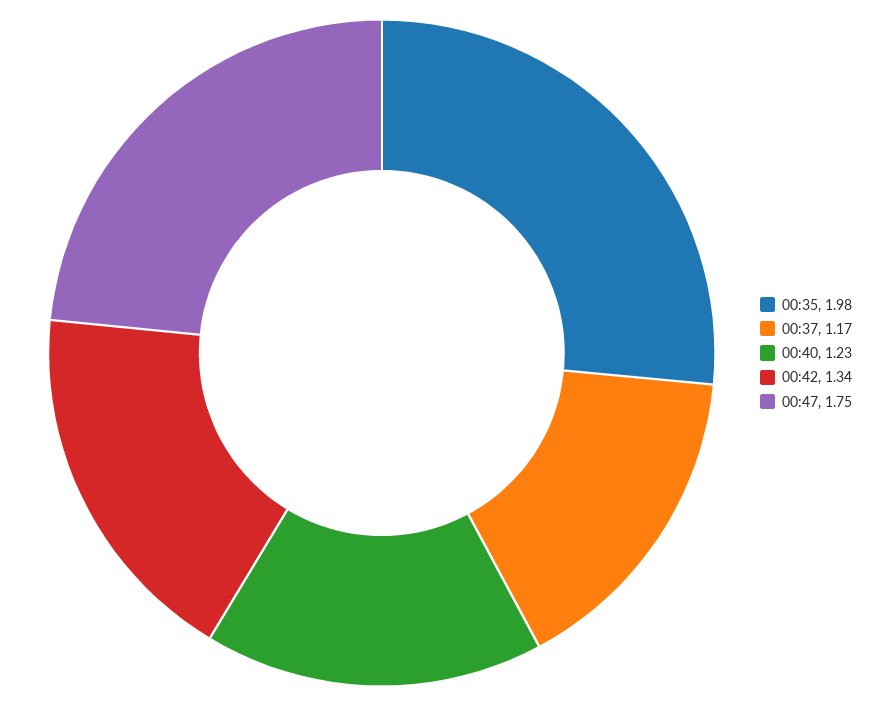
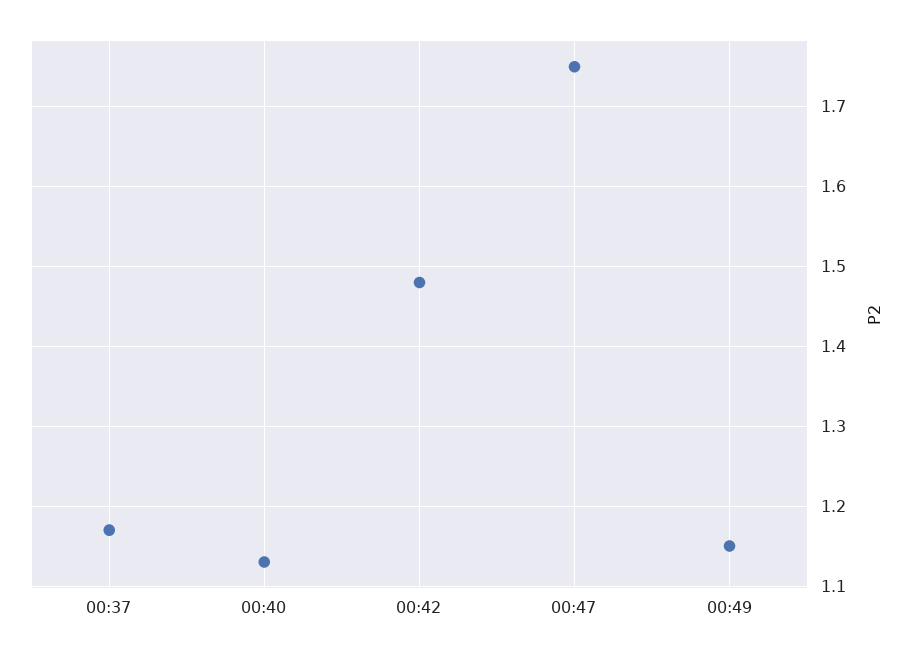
00:35: 1.98 -> none
00:40: 1.23 -> 1.13
00:42: 1.34 -> 1.48
00:49: none -> 1.15

